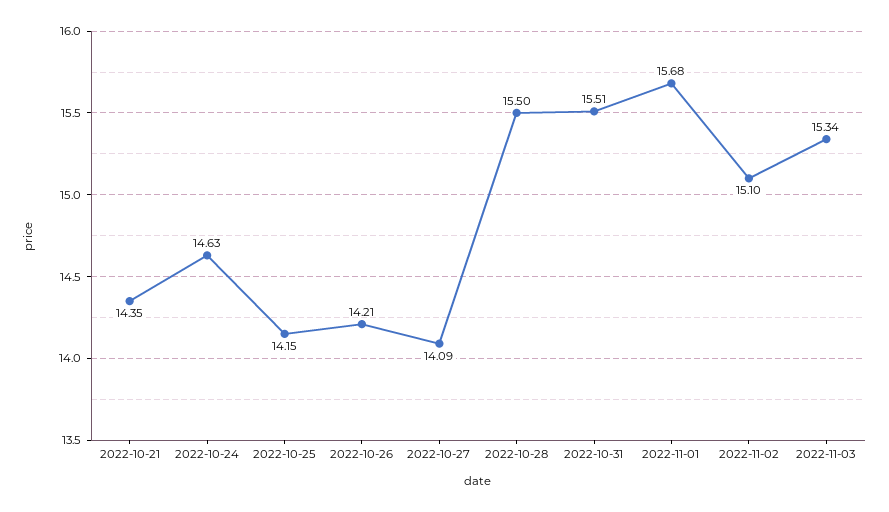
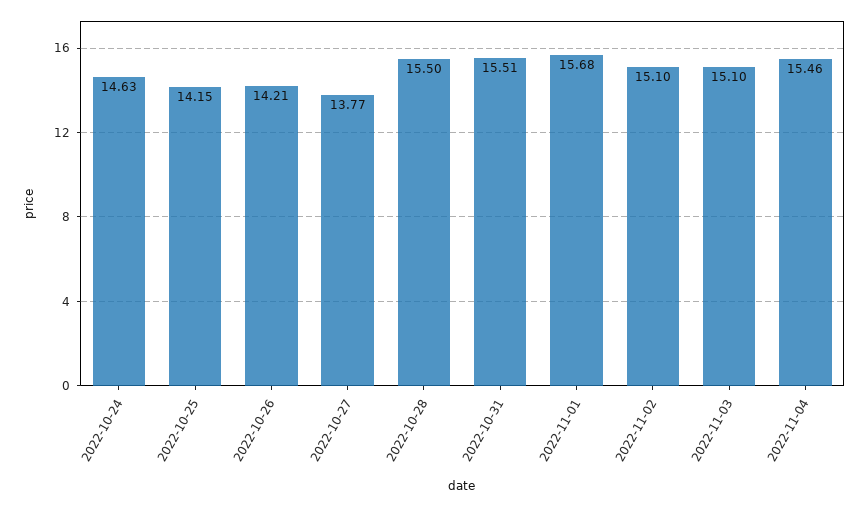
2022-10-21: 14.35 -> none
2022-10-27: 14.09 -> 13.77
2022-11-03: 15.34 -> 15.1
2022-11-04: none -> 15.46

